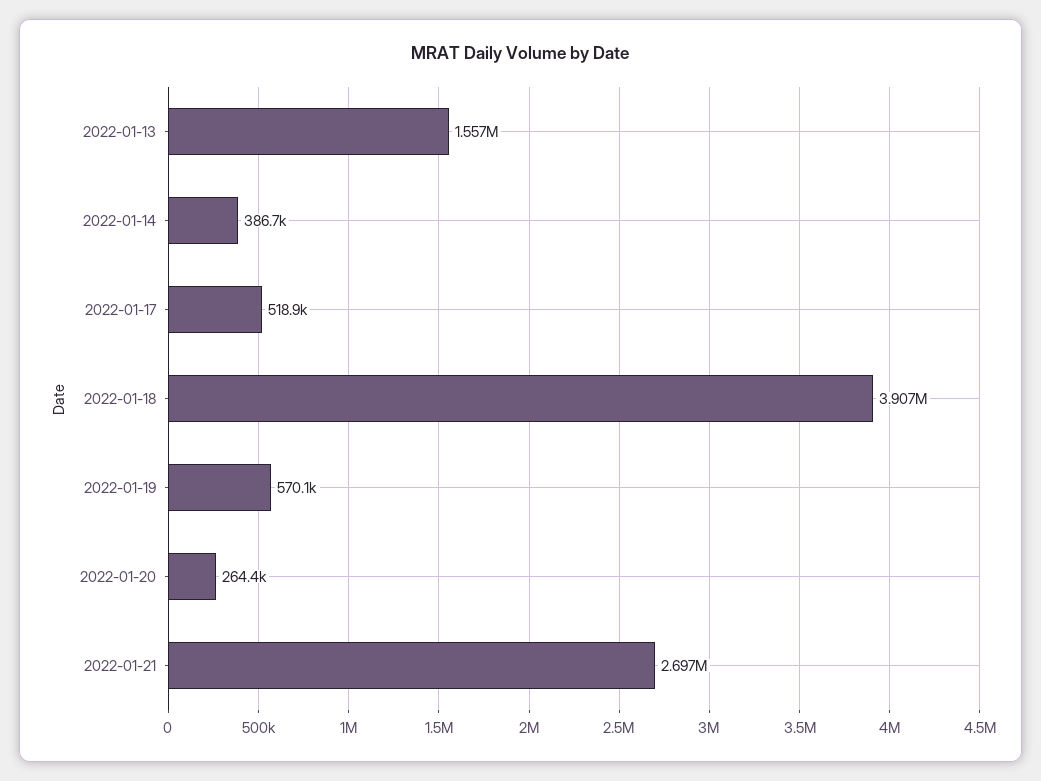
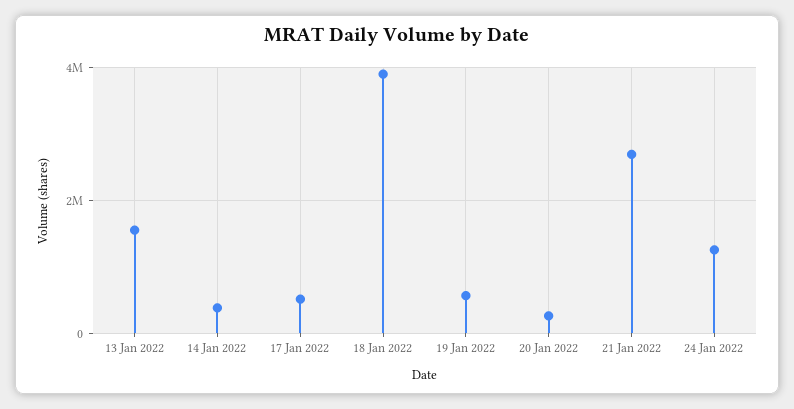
24 Jan 2022: none -> 1200000

